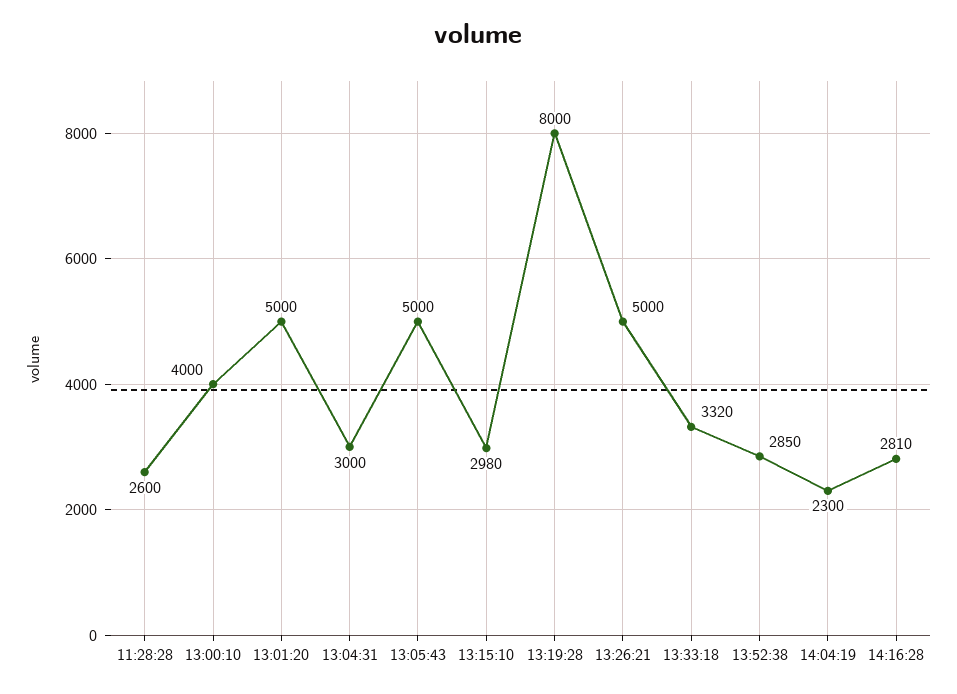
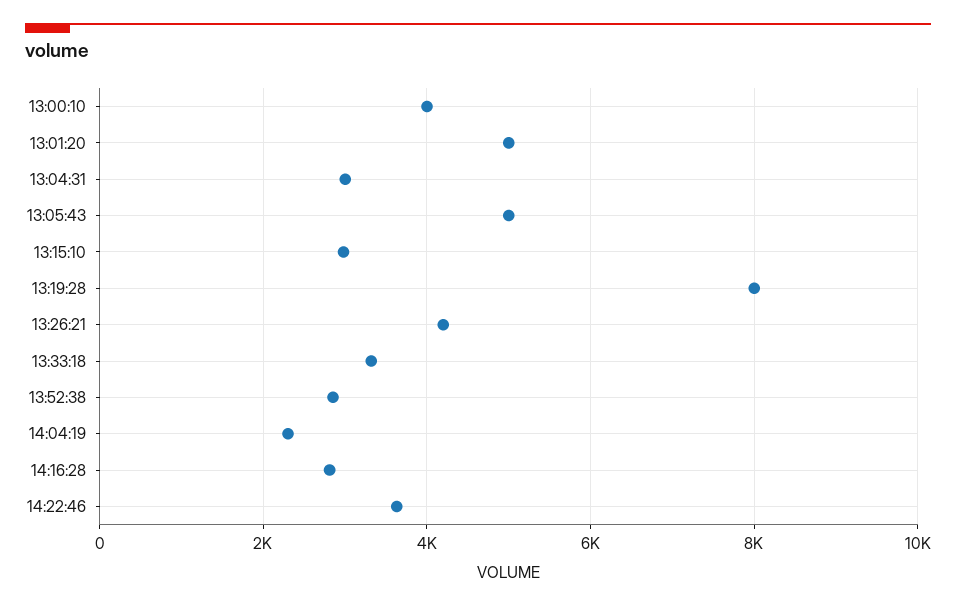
11:28:28: 2600 -> none
13:26:21: 5000 -> 4200
14:22:46: none -> 3600

